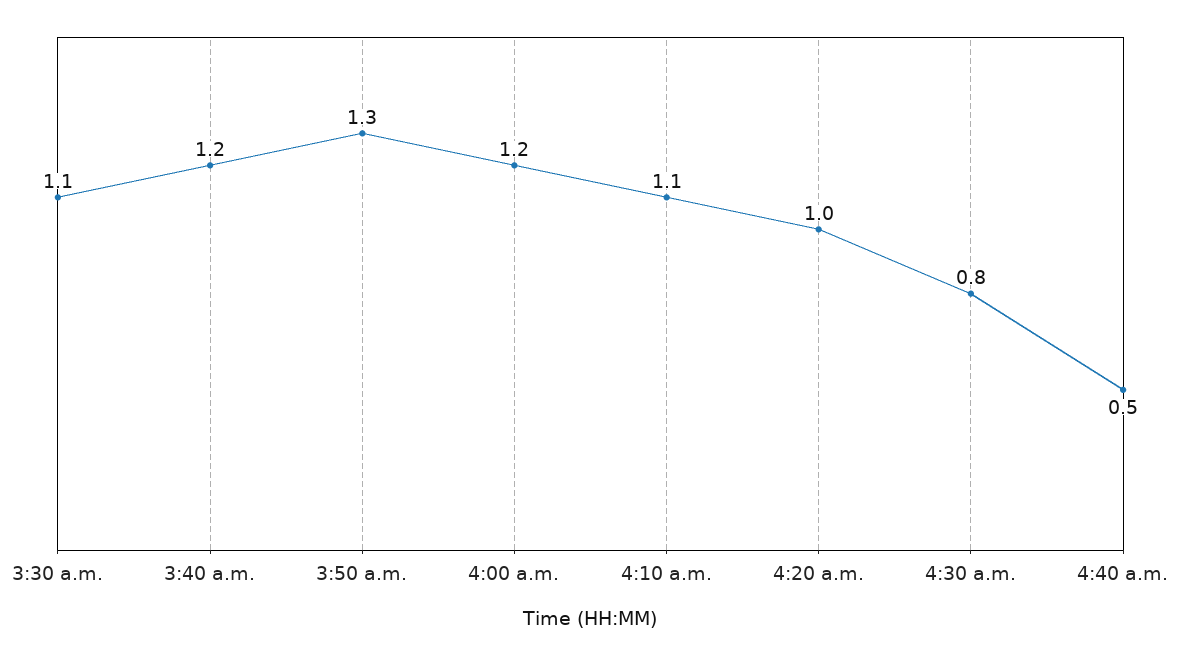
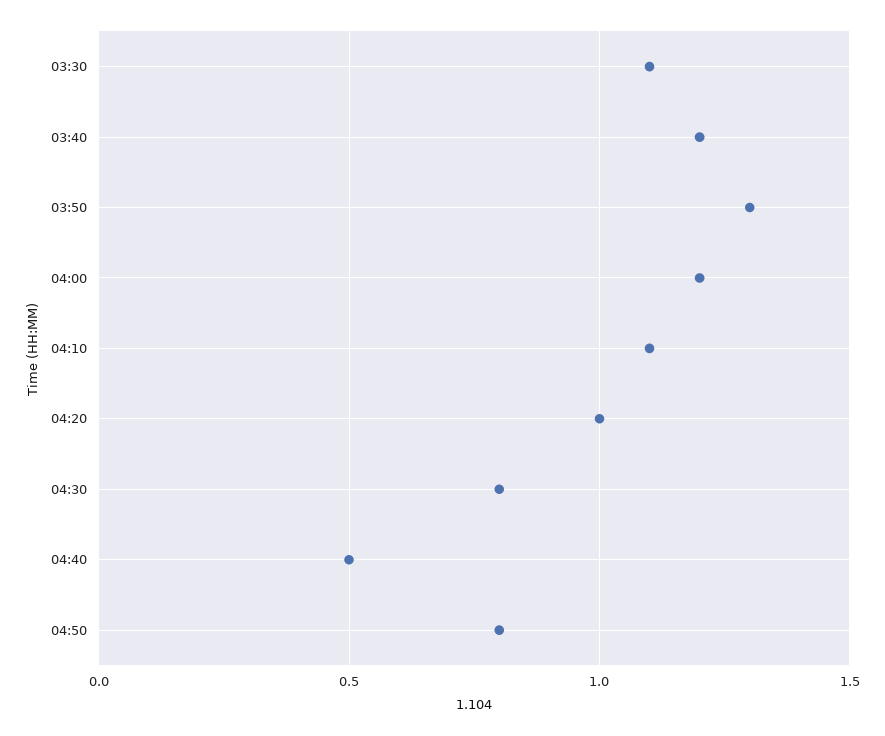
04:50: none -> 0.8

